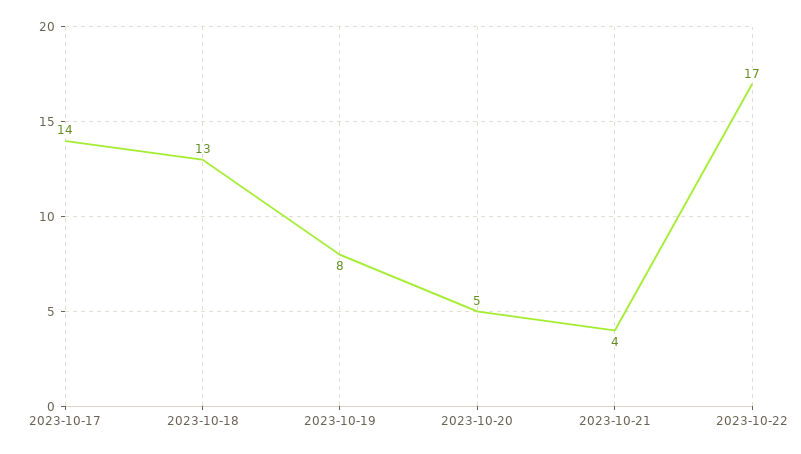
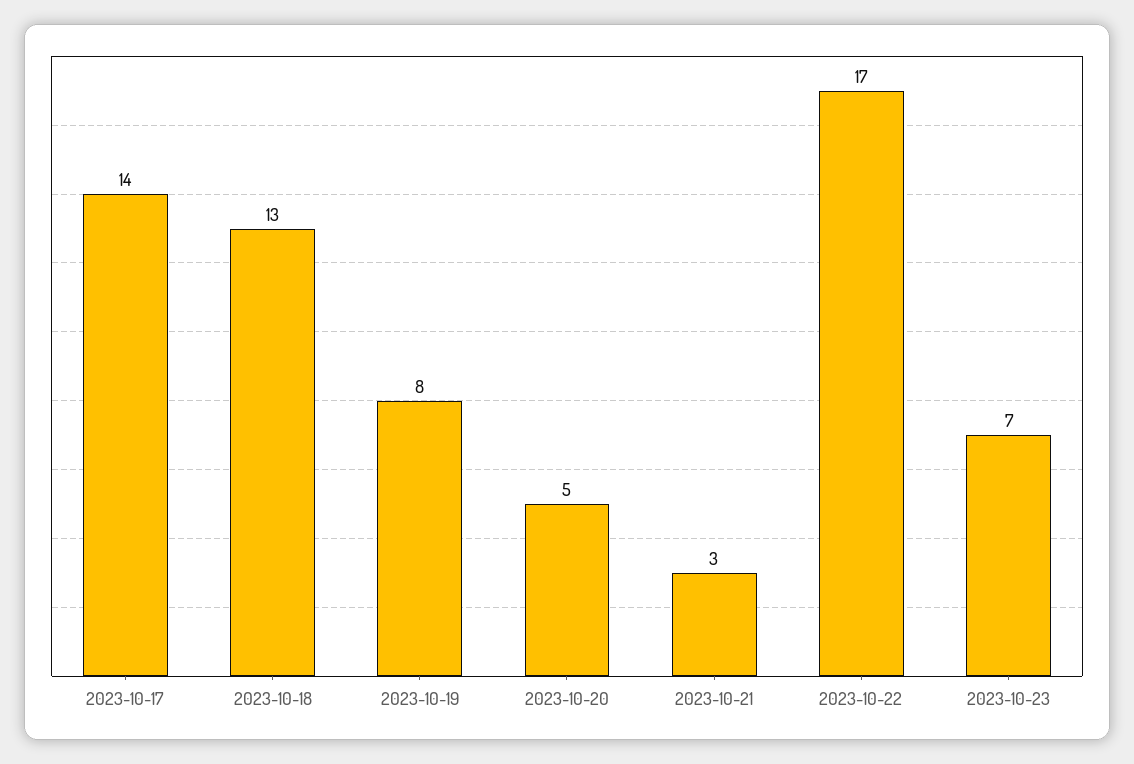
2023-10-21: 4 -> 3
2023-10-23: none -> 7

